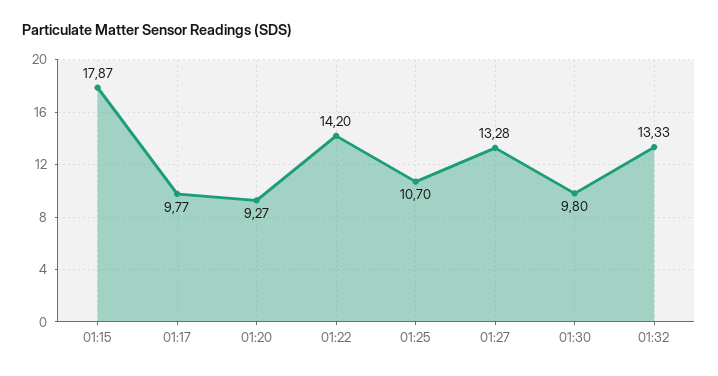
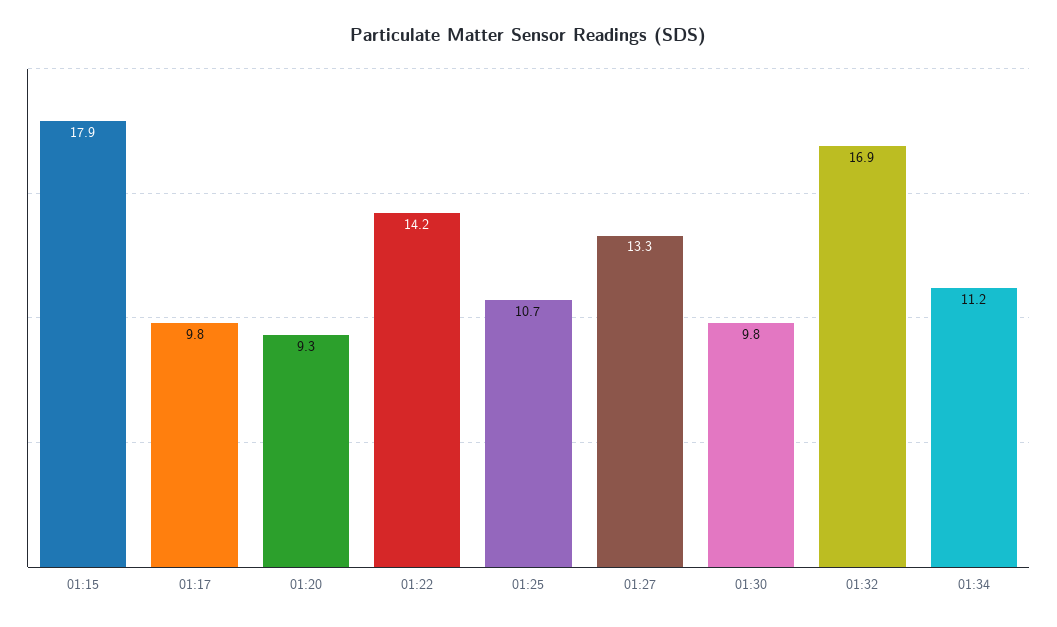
01:32: 13.33 -> 16.9
01:34: none -> 11.2

